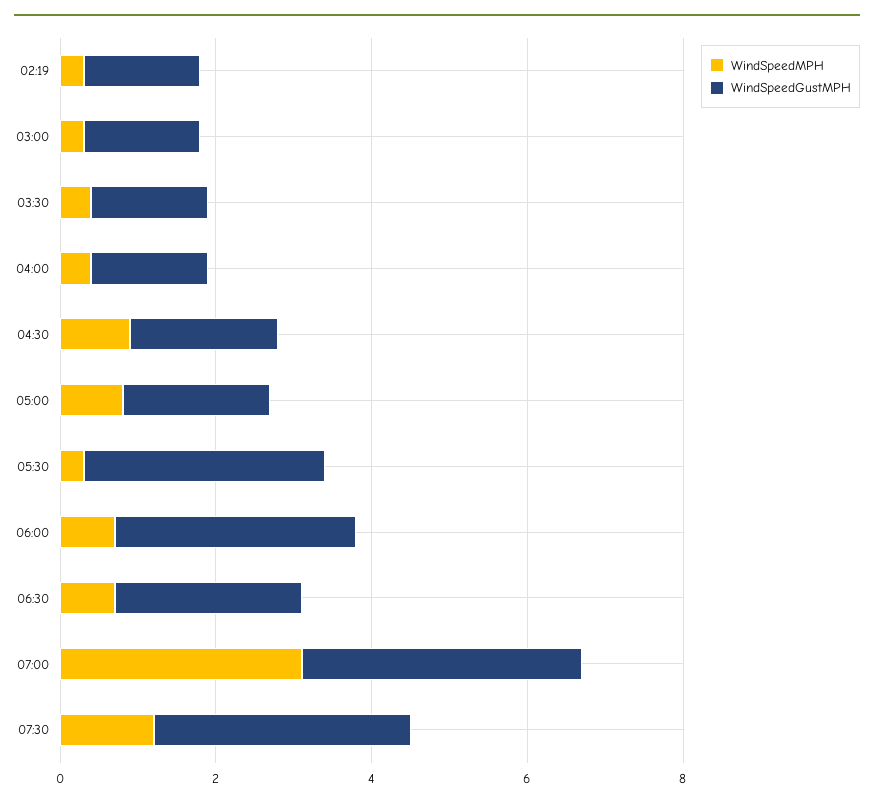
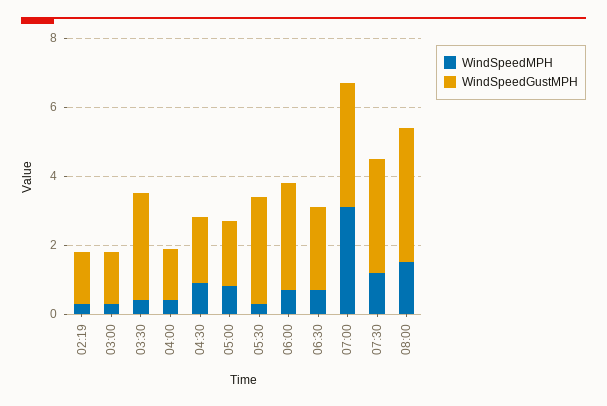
WindSpeedGustMPH, 03:30: 1.5 -> 3
WindSpeedMPH, 08:00: none -> 1.5
WindSpeedGustMPH, 08:00: none -> 4

